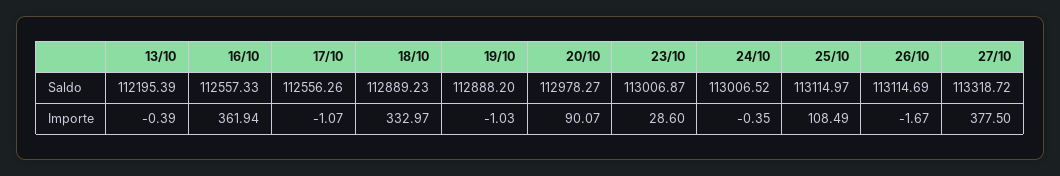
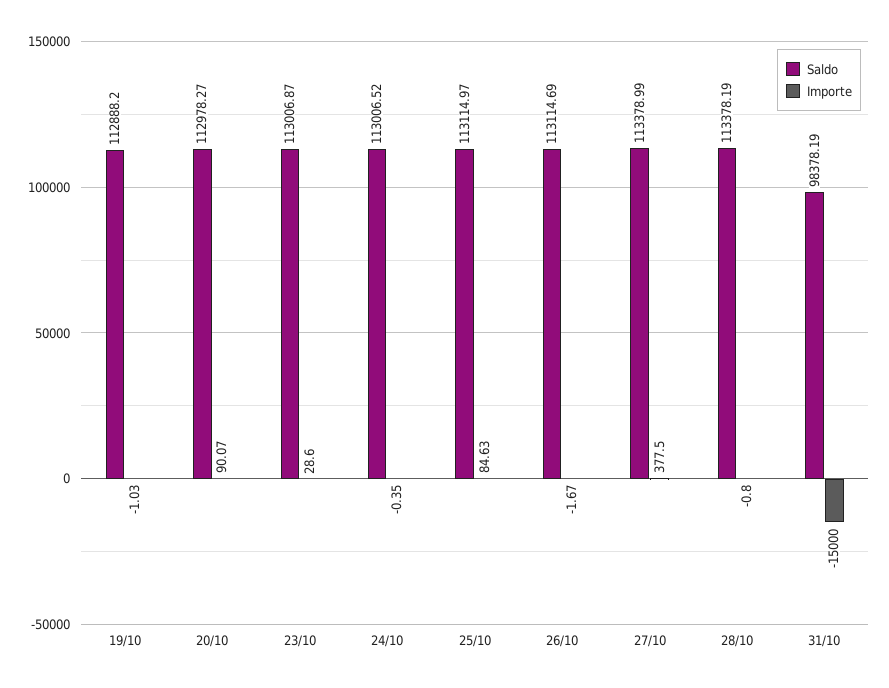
Saldo, 13/10: 112195.39 -> none
Saldo, 16/10: 112557.33 -> none
Saldo, 17/10: 112556.26 -> none
Saldo, 18/10: 112889.23 -> none
Saldo, 27/10: 113318.72 -> 113378.99
Importe, 13/10: -0.39 -> none
Importe, 16/10: 361.94 -> none
Importe, 17/10: -1.07 -> none
Importe, 18/10: 332.97 -> none
Importe, 25/10: 108.49 -> 84.63
Saldo, 28/10: none -> 113378.19
Importe, 28/10: none -> -0.8
Saldo, 31/10: none -> 98378.19
Importe, 31/10: none -> -15000

